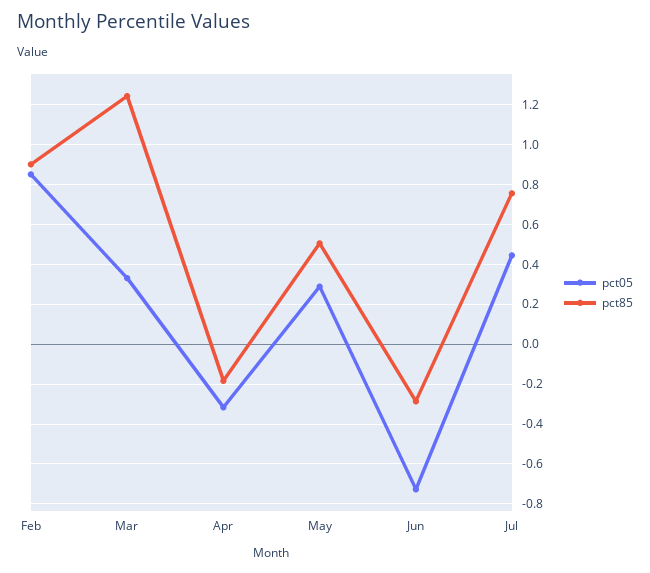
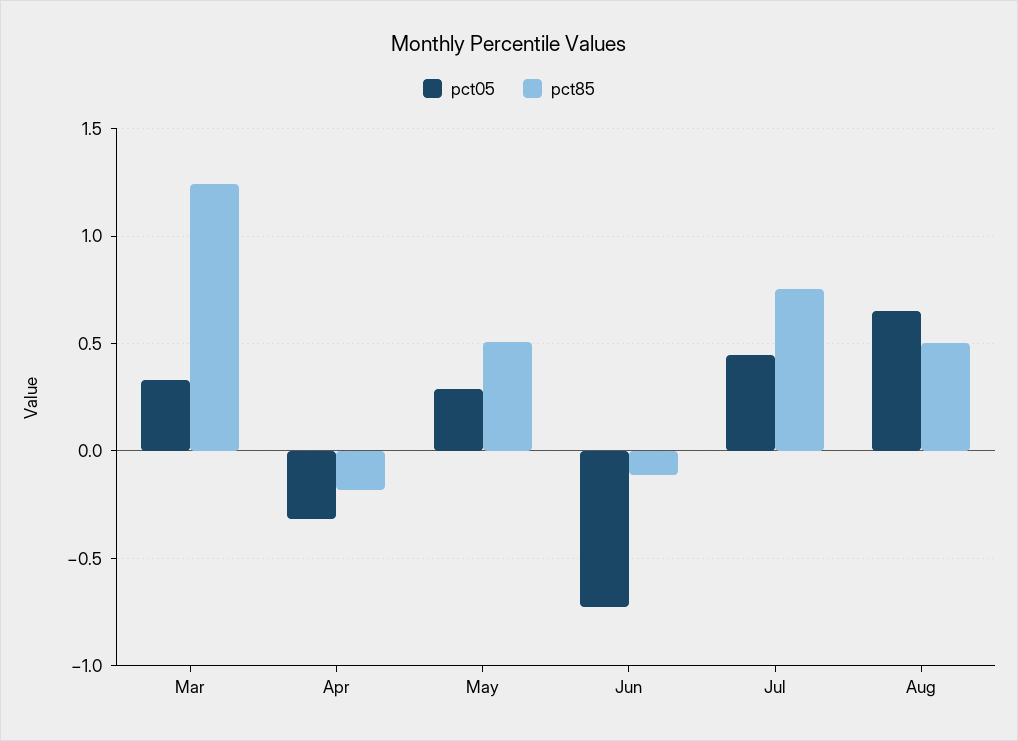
pct05, Feb: 0.85 -> none
pct85, Feb: 0.9 -> none
pct85, Jun: -0.3 -> -0.1
pct05, Aug: none -> 0.65
pct85, Aug: none -> 0.5

